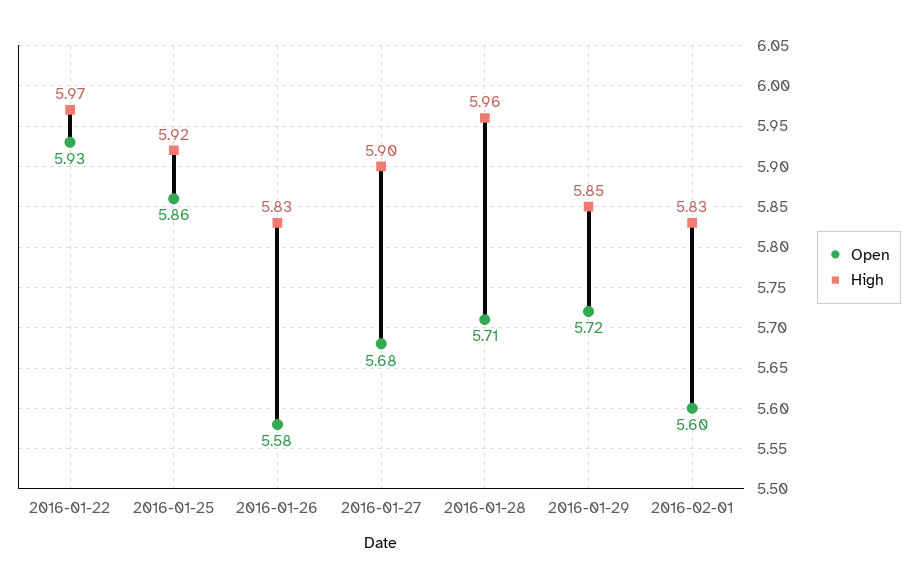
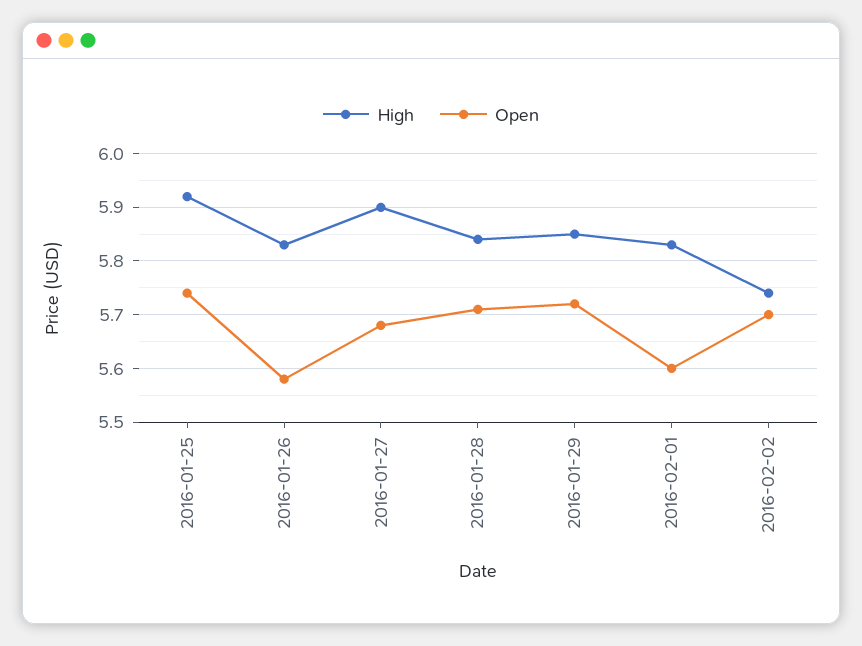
Open, 2016-01-22: 5.93 -> none
High, 2016-01-22: 5.97 -> none
Open, 2016-01-25: 5.86 -> 5.75
High, 2016-01-28: 5.96 -> 5.85
High, 2016-02-02: none -> 5.75
Open, 2016-02-02: none -> 5.7

